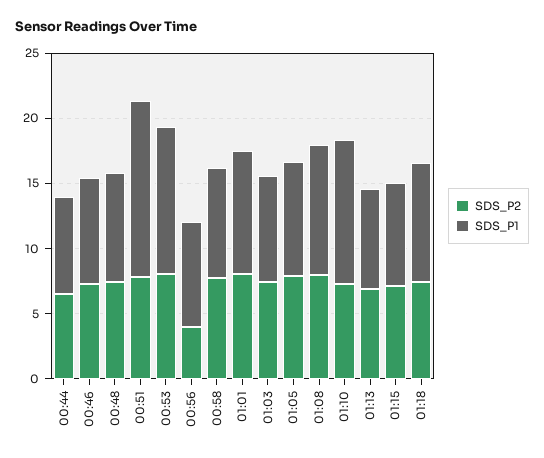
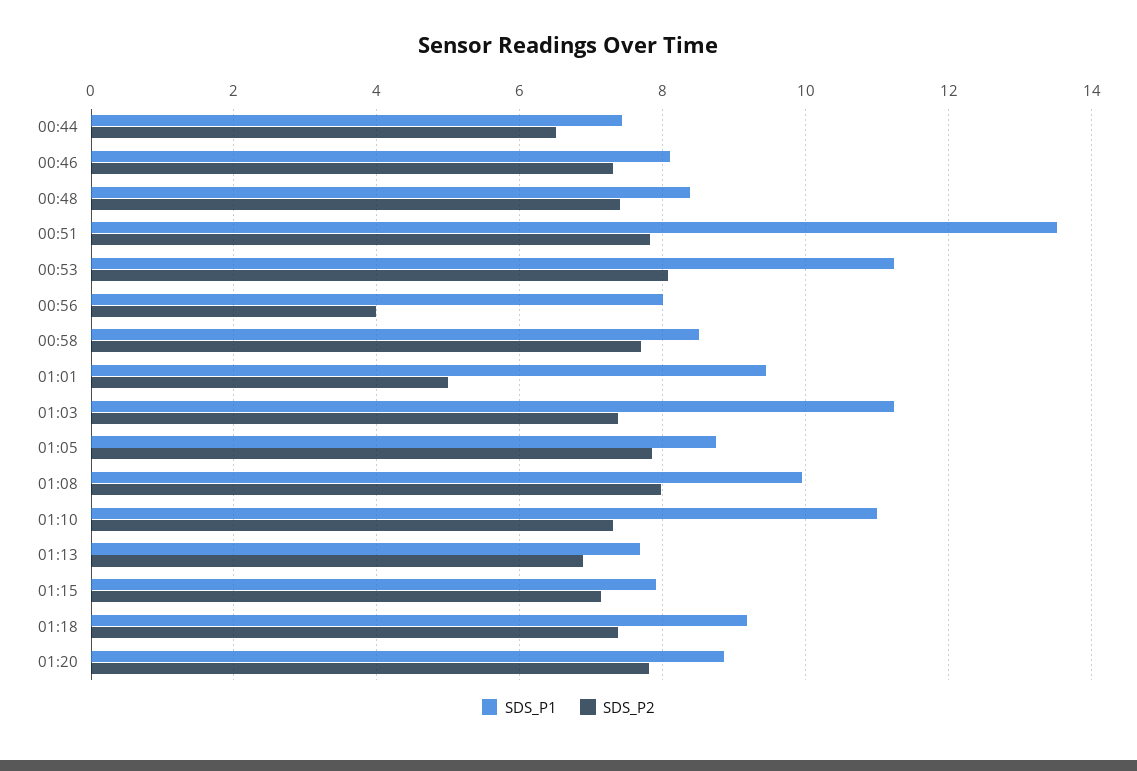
SDS_P2, 01:01: 8 -> 5
SDS_P1, 01:03: 8 -> 11.2
SDS_P1, 01:20: none -> 8.8
SDS_P2, 01:20: none -> 7.8

